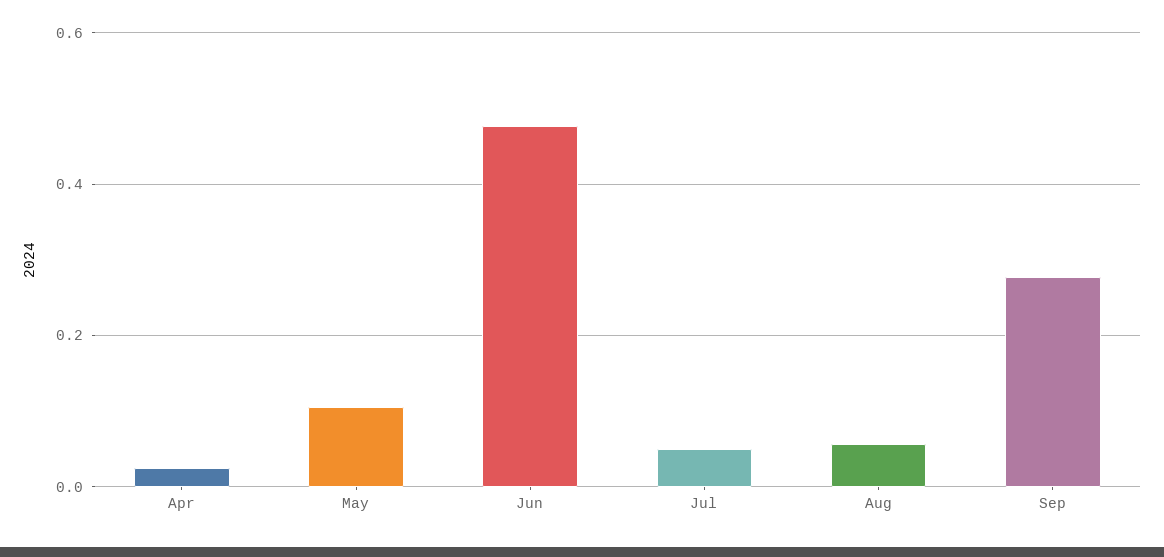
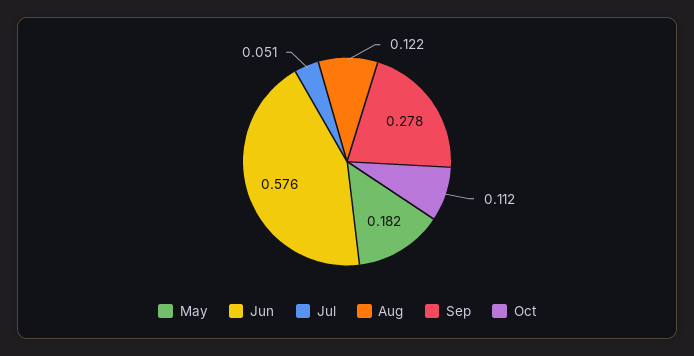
Apr: 0.02 -> none
May: 0.1 -> 0.182
Jun: 0.48 -> 0.576
Aug: 0.06 -> 0.122
Oct: none -> 0.112

